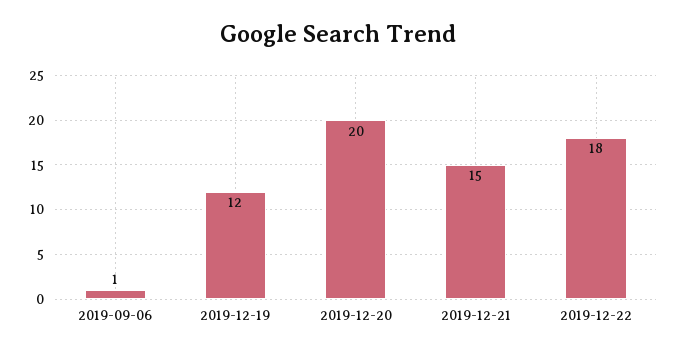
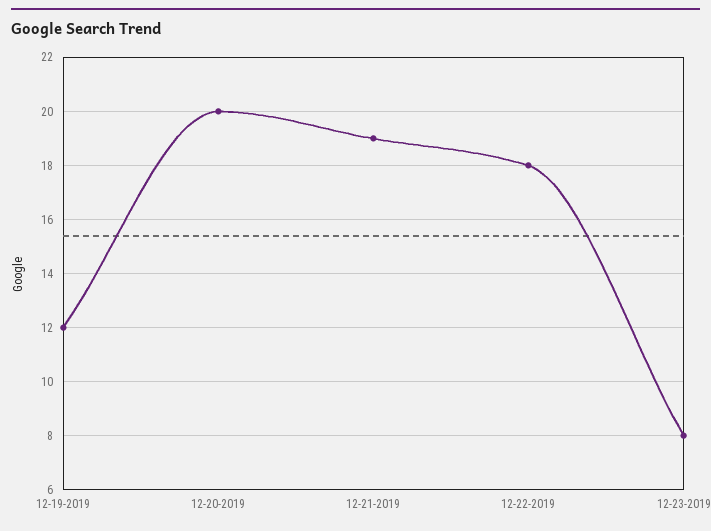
2019-09-06: 1 -> none
2019-12-21: 15 -> 19
12-23-2019: none -> 8

